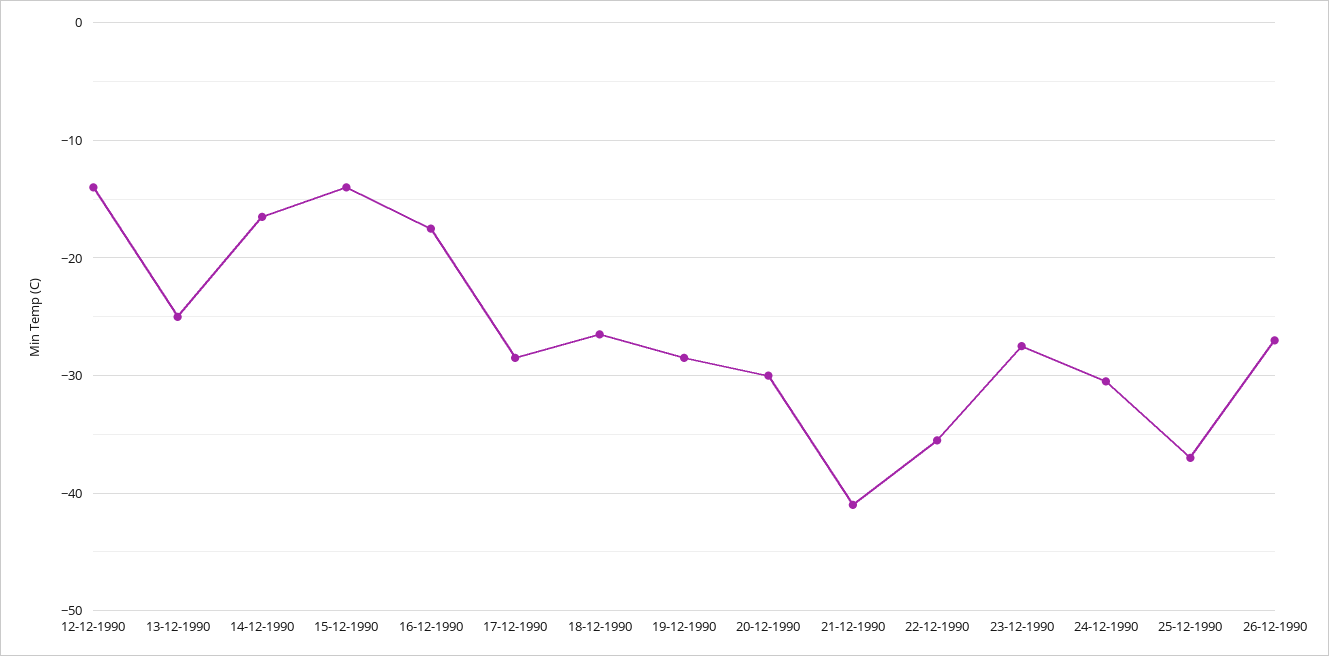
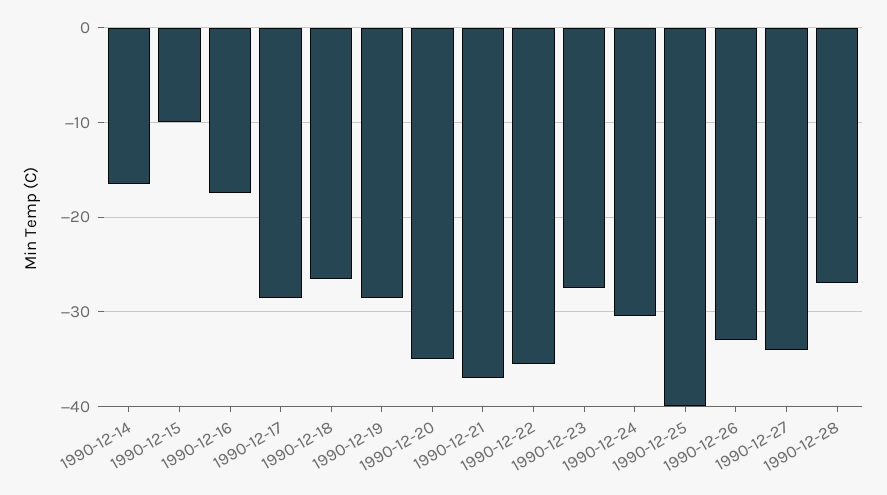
12-12-1990: -14 -> none
13-12-1990: -25 -> none
15-12-1990: -14 -> -10
20-12-1990: -30 -> -35
21-12-1990: -41 -> -37
25-12-1990: -37 -> -40
26-12-1990: -27 -> -33
1990-12-27: none -> -34
1990-12-28: none -> -27

